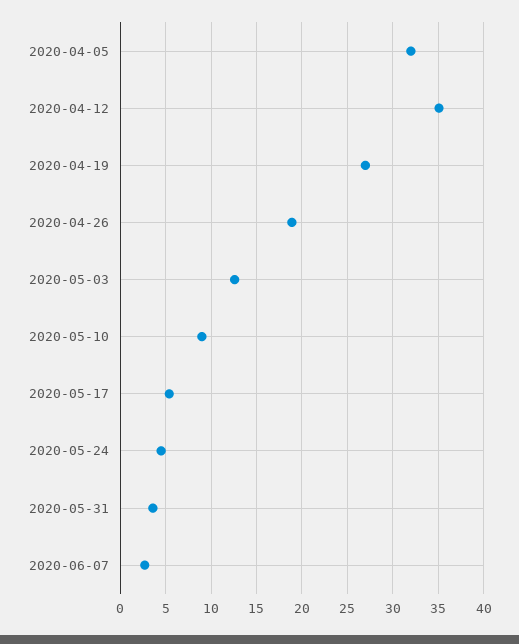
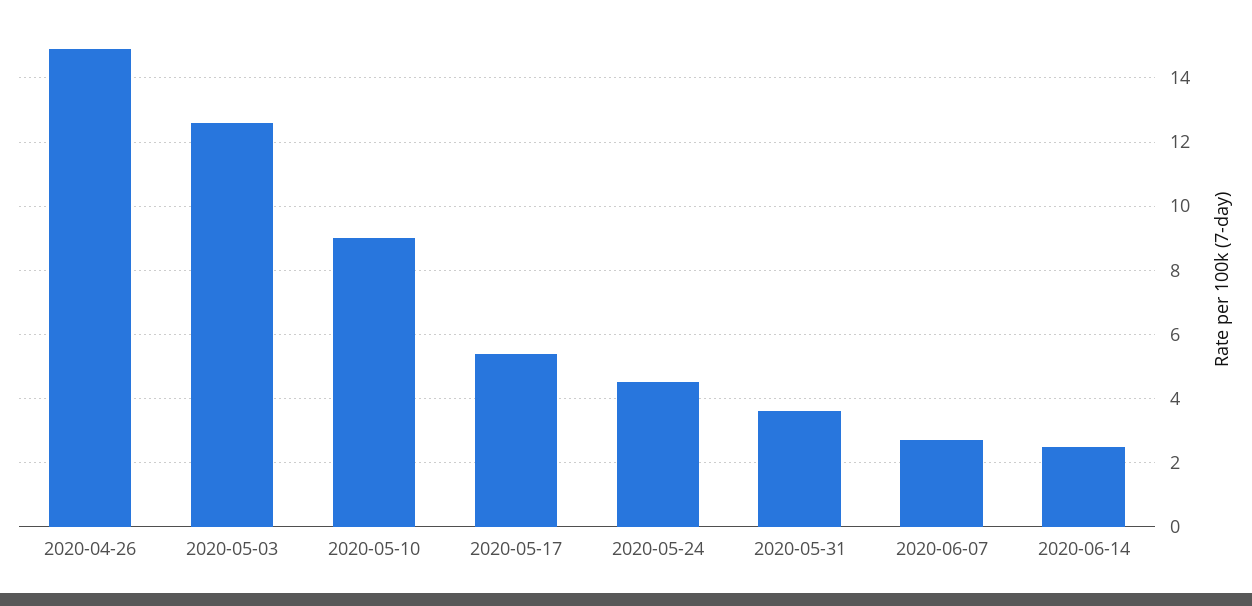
2020-04-05: 32 -> none
2020-04-12: 35 -> none
2020-04-19: 27 -> none
2020-04-26: 19 -> 15
2020-06-14: none -> 2.5

